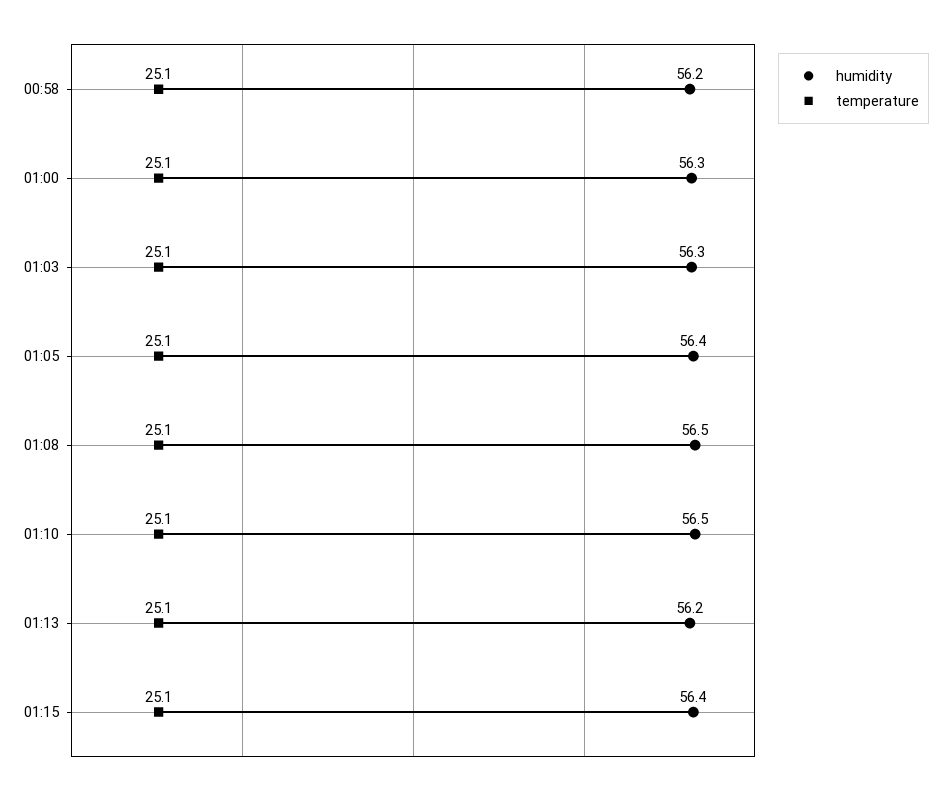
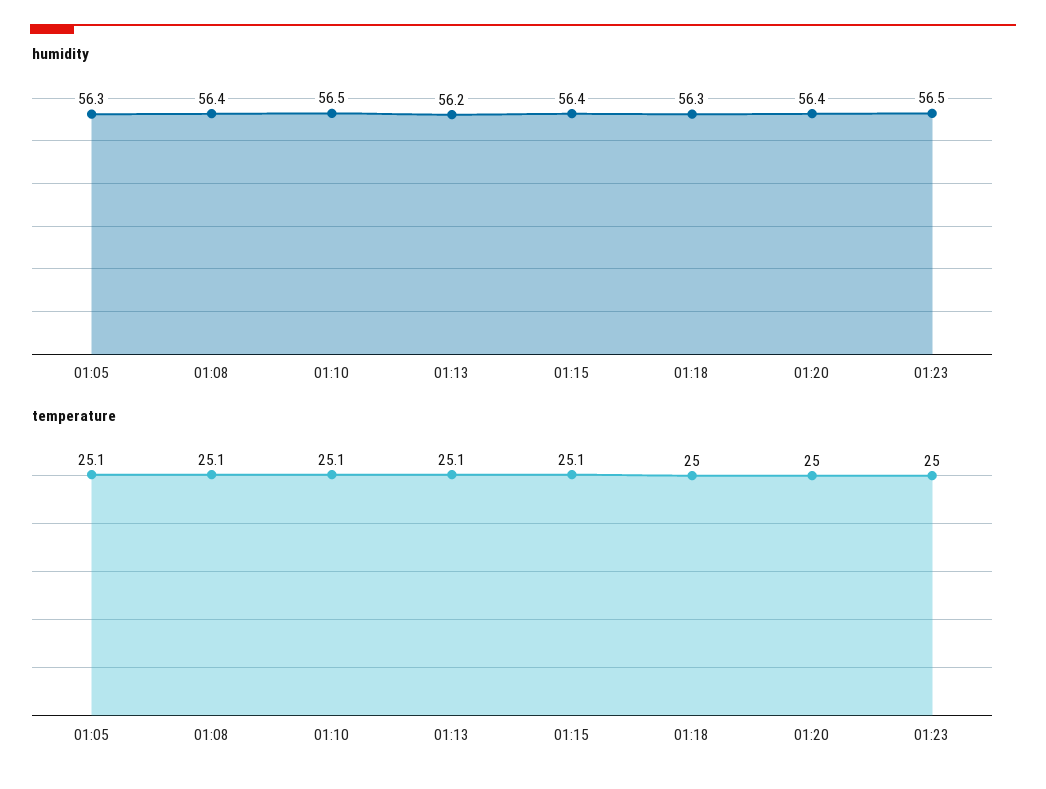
humidity, 00:58: 56.2 -> none
temperature, 00:58: 25.1 -> none
humidity, 01:00: 56.3 -> none
temperature, 01:00: 25.1 -> none
humidity, 01:03: 56.3 -> none
temperature, 01:03: 25.1 -> none
humidity, 01:05: 56.4 -> 56.3
humidity, 01:08: 56.5 -> 56.4
humidity, 01:18: none -> 56.3
humidity, 01:20: none -> 56.4
humidity, 01:23: none -> 56.5
temperature, 01:18: none -> 25
temperature, 01:20: none -> 25
temperature, 01:23: none -> 25

